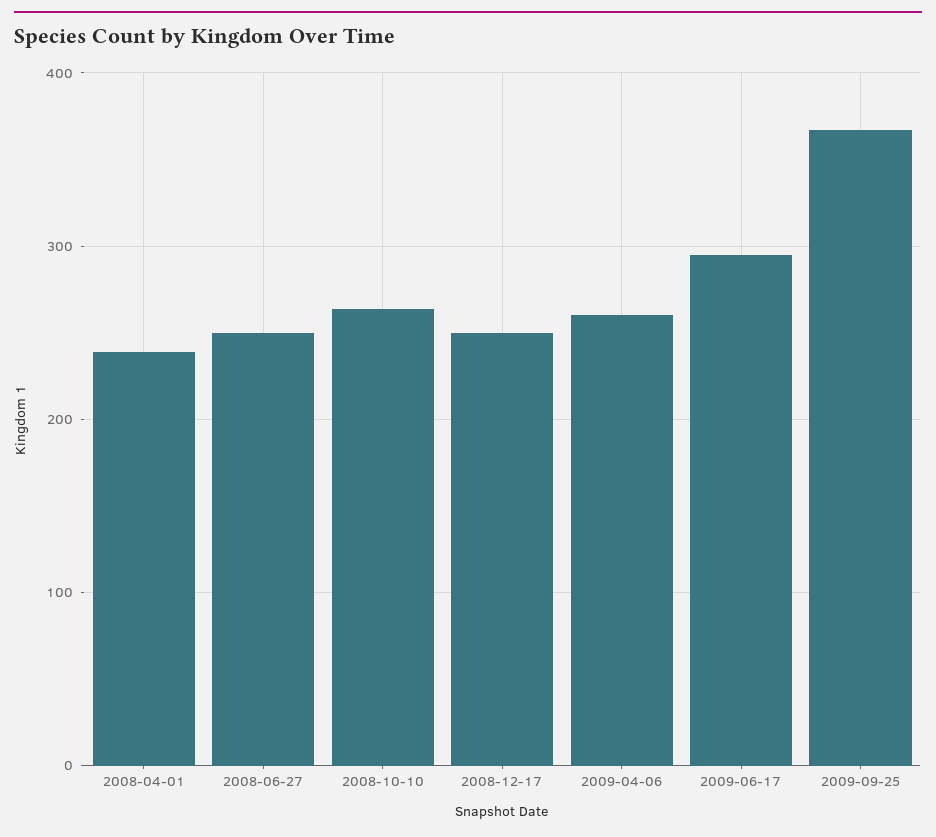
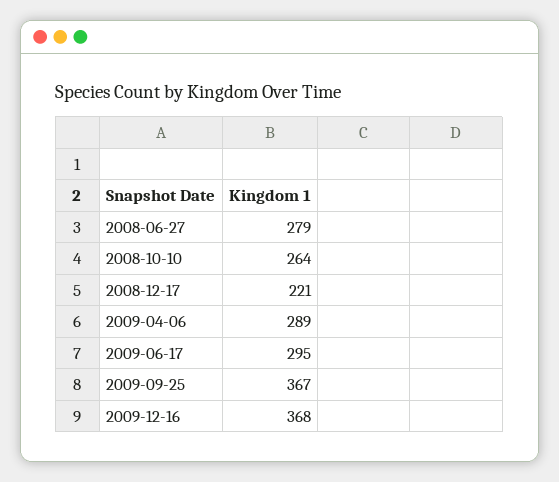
2008-04-01: 240 -> none
2008-06-27: 250 -> 279
2008-12-17: 250 -> 221
2009-04-06: 260 -> 289
2009-12-16: none -> 368

